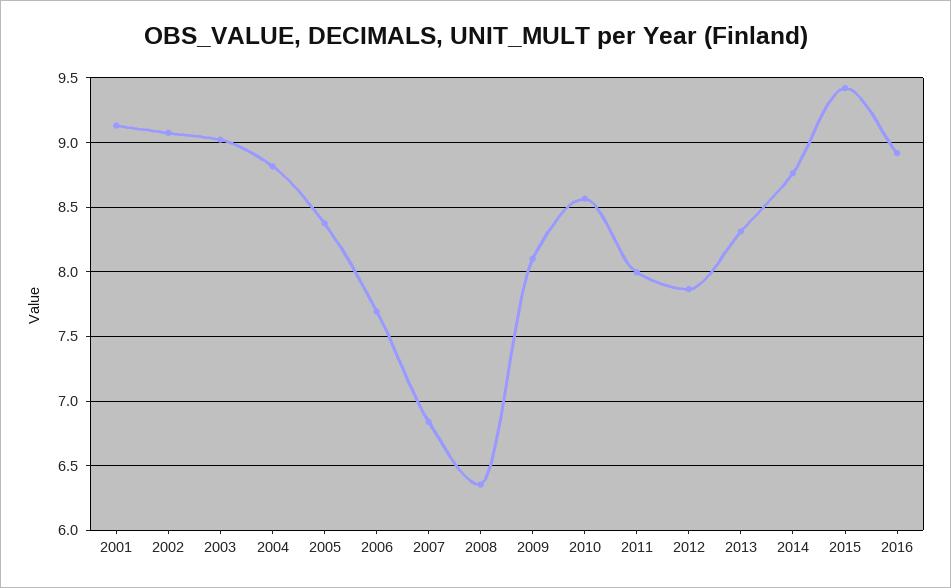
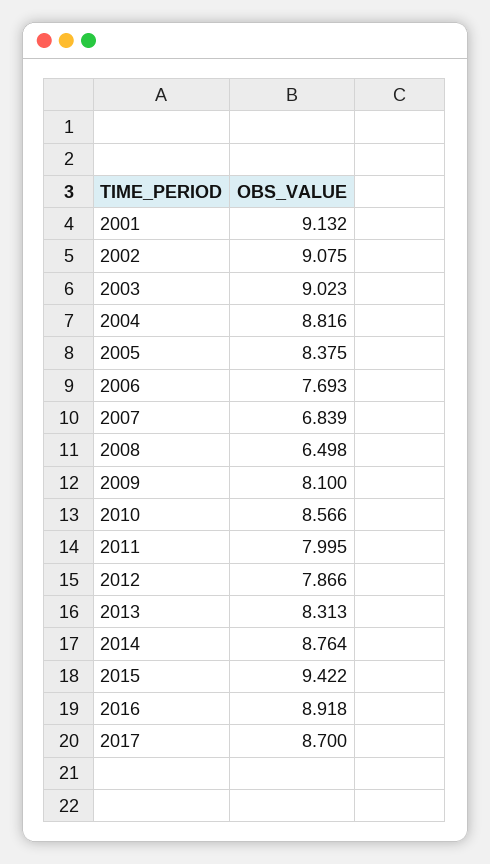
2008: 6.35 -> 6.498
2017: none -> 8.7

